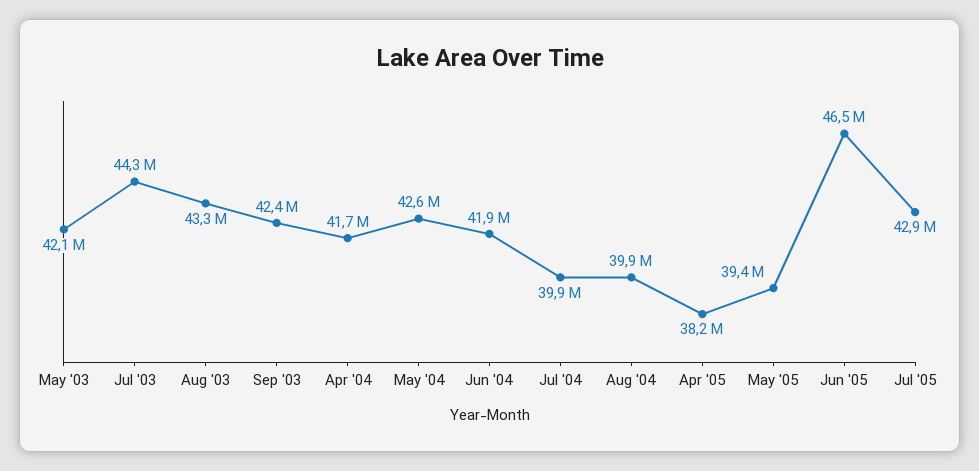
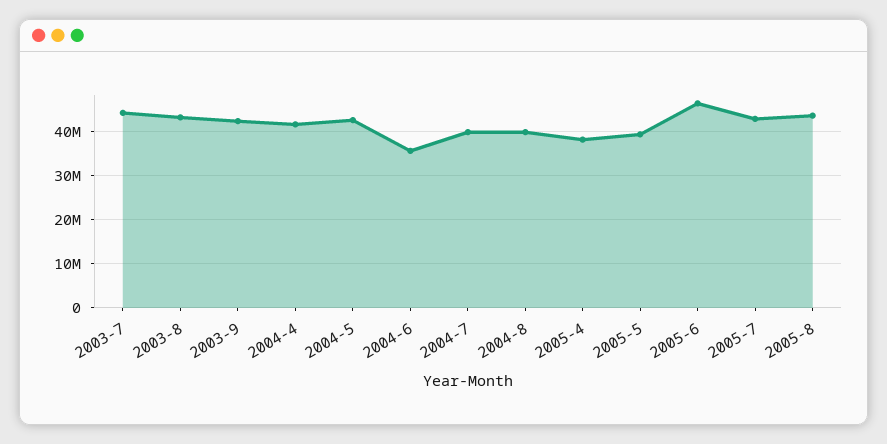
May '03: 42100000 -> none
Jun '04: 41900000 -> 36000000
2005-8: none -> 44000000

